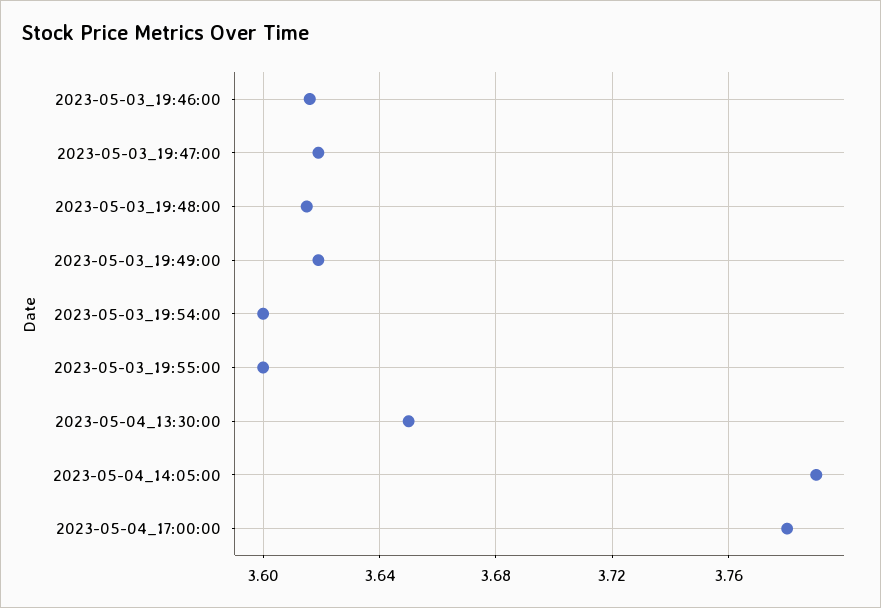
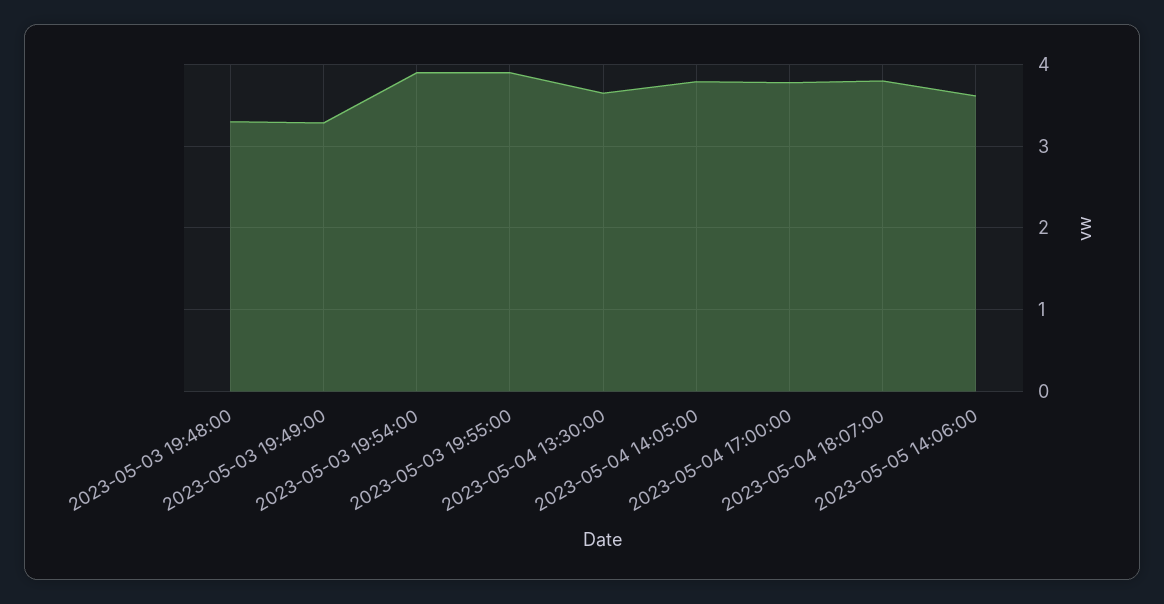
2023-05-03_19:46:00: 3.615 -> none
2023-05-03_19:47:00: 3.62 -> none
2023-05-03_19:48:00: 3.615 -> 3.3
2023-05-03_19:49:00: 3.62 -> 3.3
2023-05-03_19:54:00: 3.6 -> 3.9
2023-05-03_19:55:00: 3.6 -> 3.9
2023-05-04 18:07:00: none -> 3.8
2023-05-05 14:06:00: none -> 3.6

